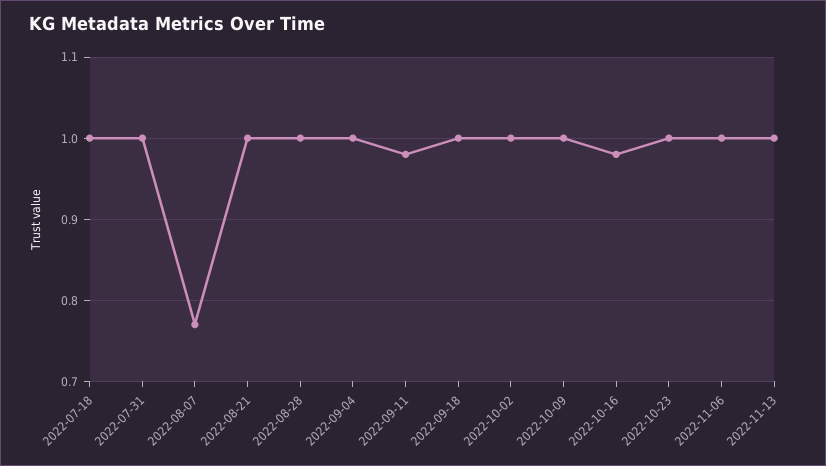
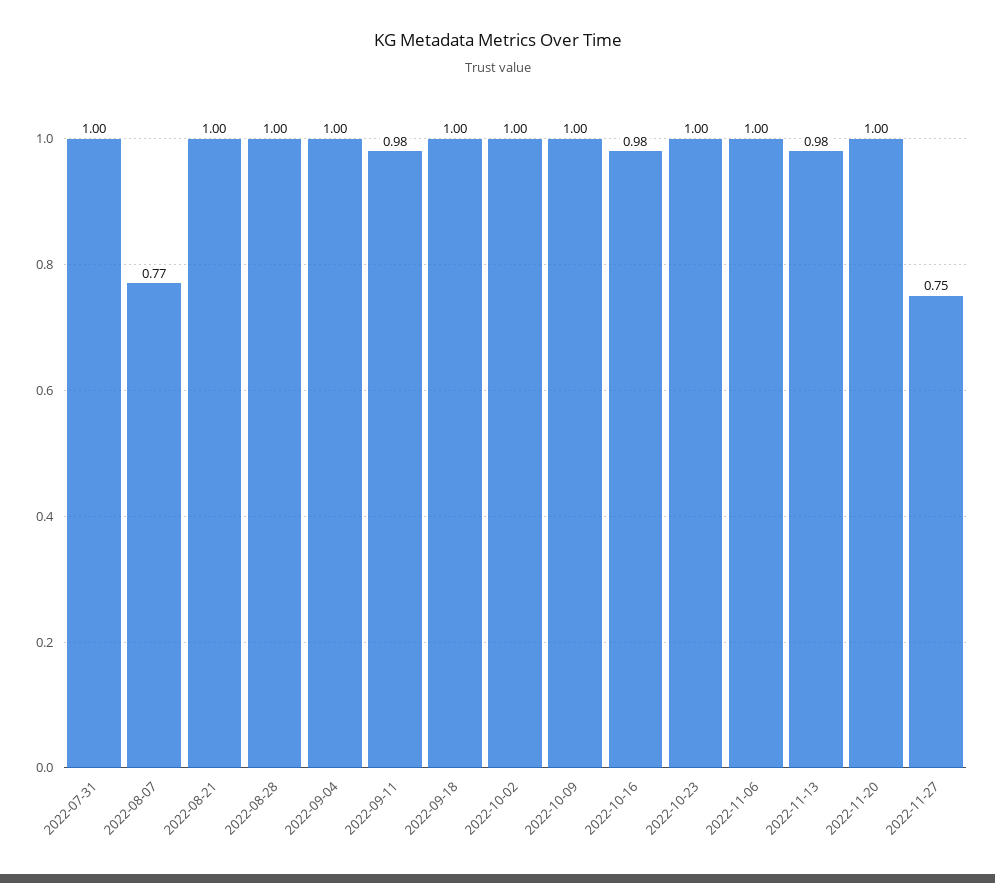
2022-07-18: 1 -> none
2022-11-13: 1 -> 0.98
2022-11-20: none -> 1
2022-11-27: none -> 0.75

